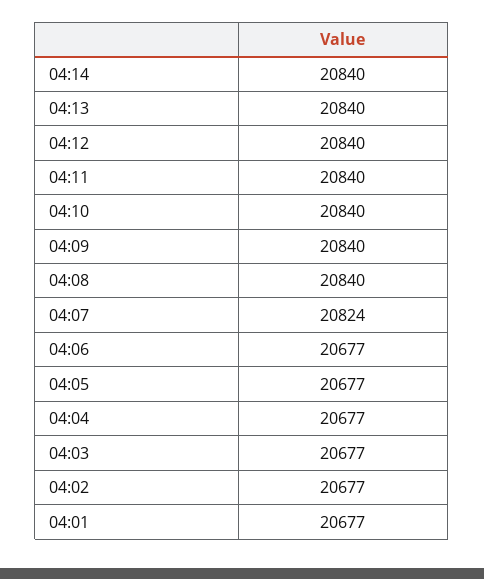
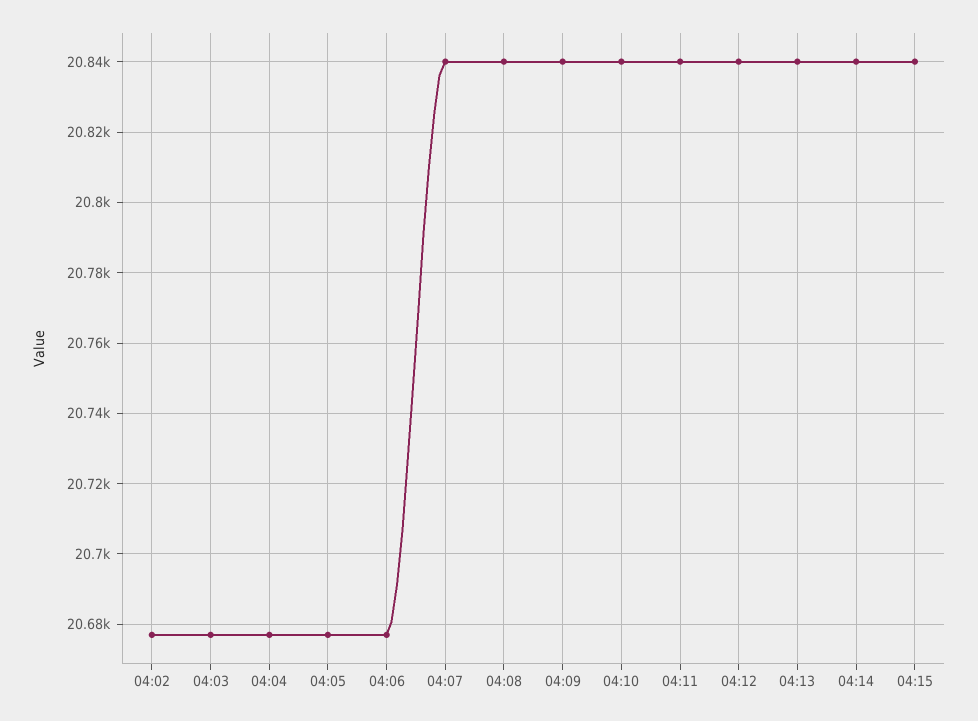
04:07: 20824 -> 20840
04:01: 20677 -> none
04:15: none -> 20840

